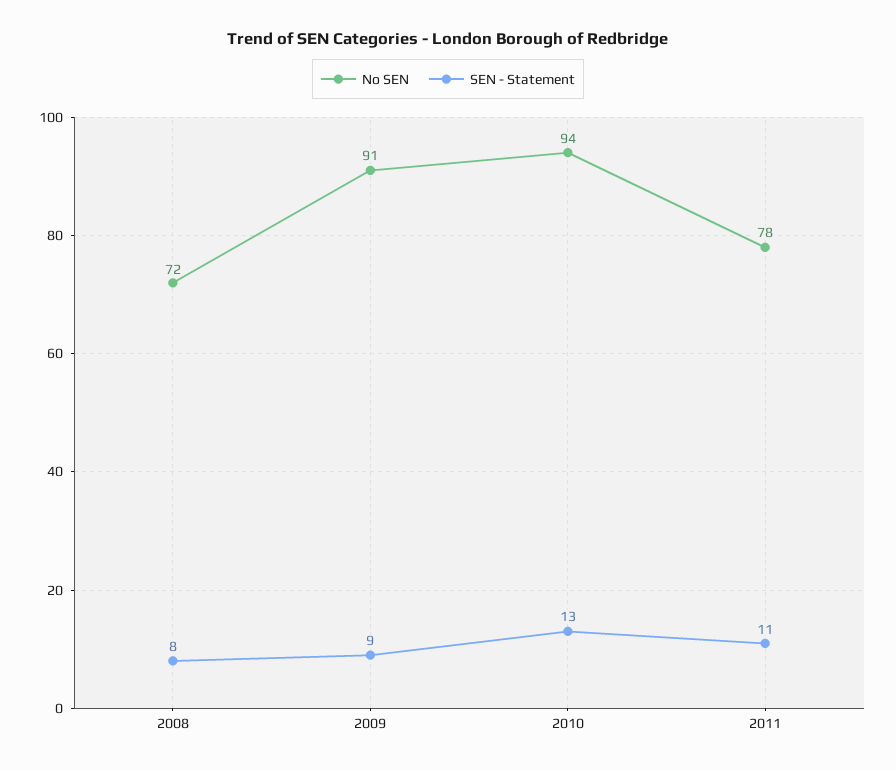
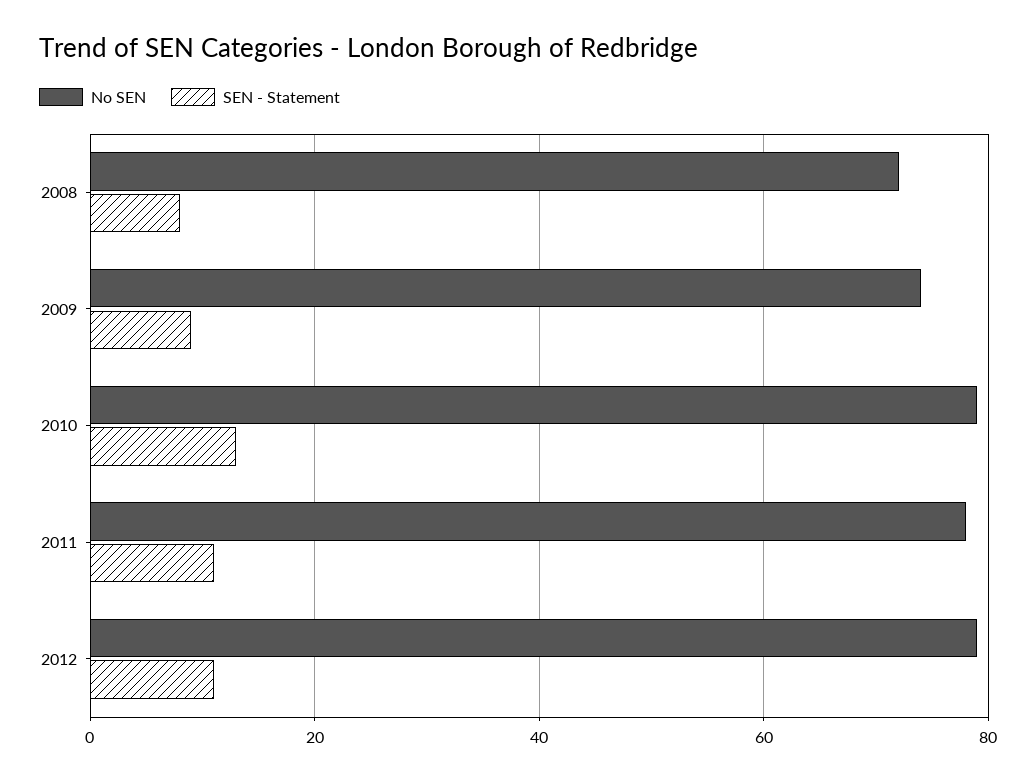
No SEN, 2009: 91 -> 75
No SEN, 2010: 94 -> 80
No SEN, 2012: none -> 80
SEN - Statement, 2012: none -> 10

